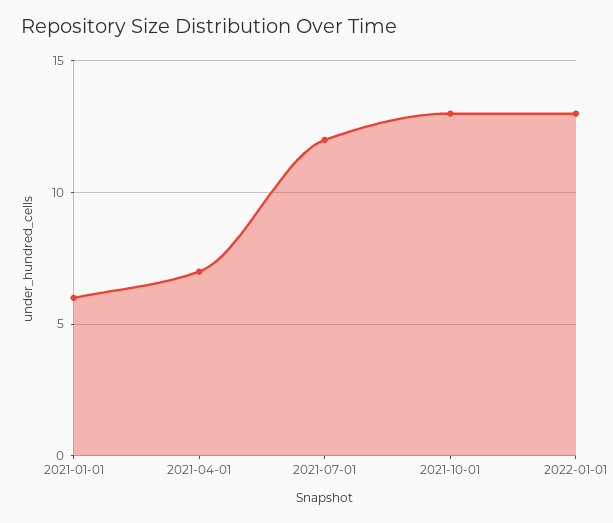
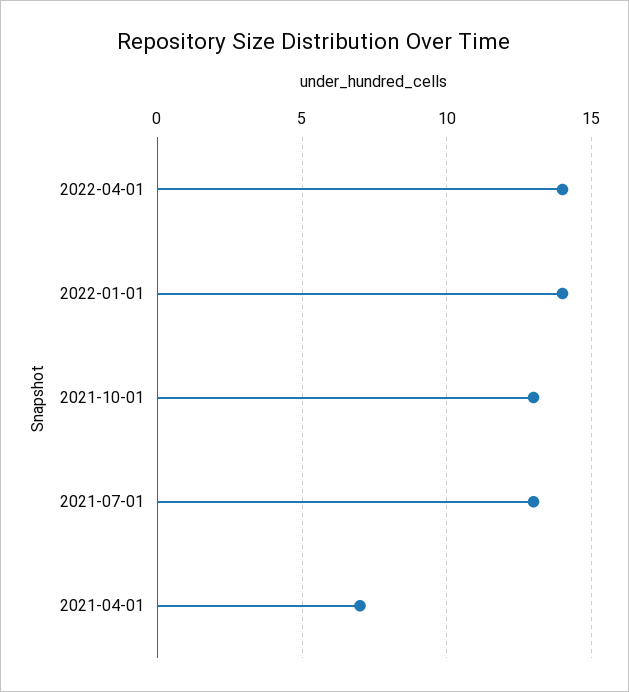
2021-01-01: 6 -> none
2021-07-01: 12 -> 13
2022-01-01: 13 -> 14
2022-04-01: none -> 14

